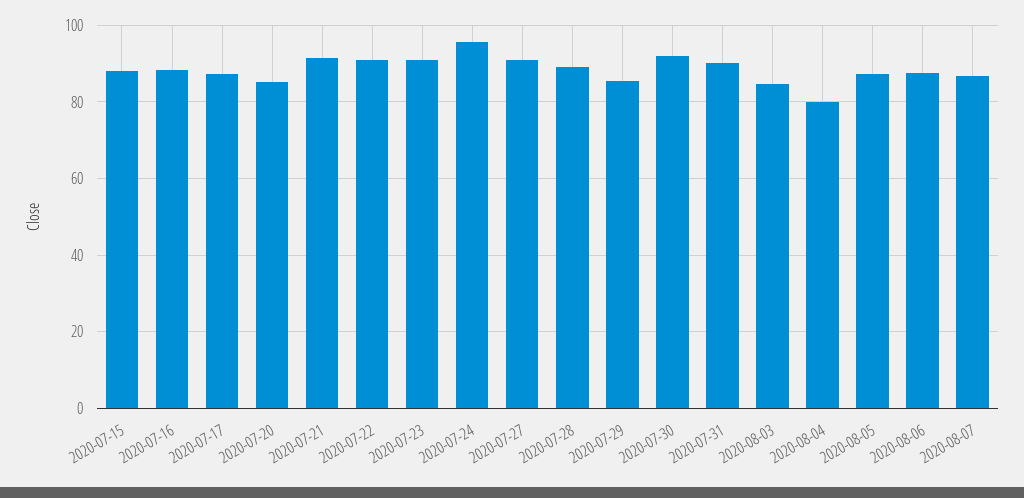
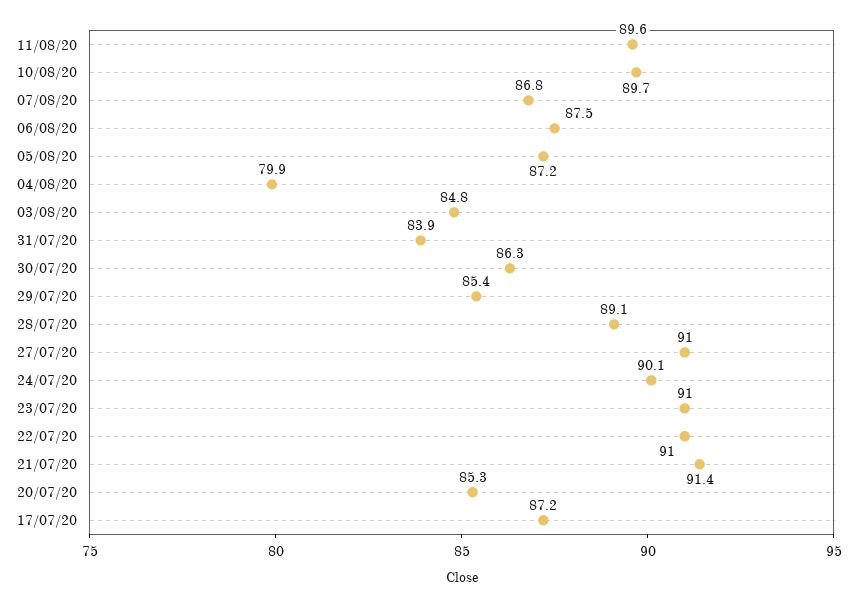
2020-07-15: 88 -> none
2020-07-16: 88 -> none
2020-07-24: 96 -> 90.1
2020-07-30: 92 -> 86.3
2020-07-31: 90 -> 83.9
11/08/20: none -> 89.6
10/08/20: none -> 89.7

